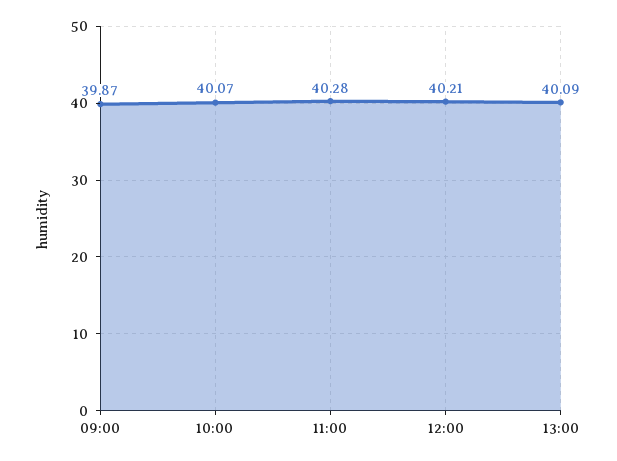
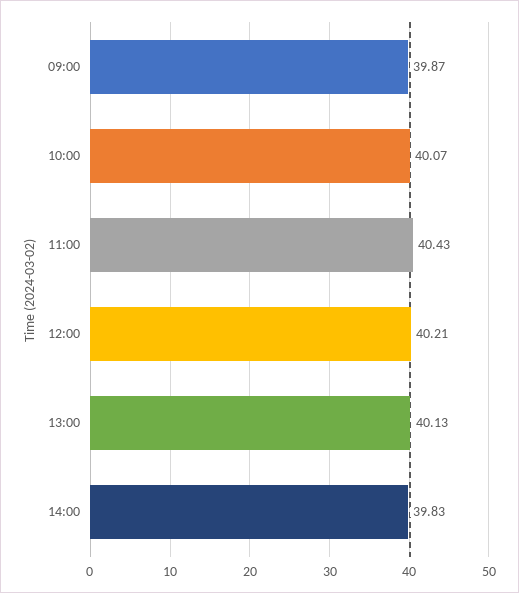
11:00: 40.28 -> 40.43
13:00: 40.09 -> 40.13
14:00: none -> 39.83

